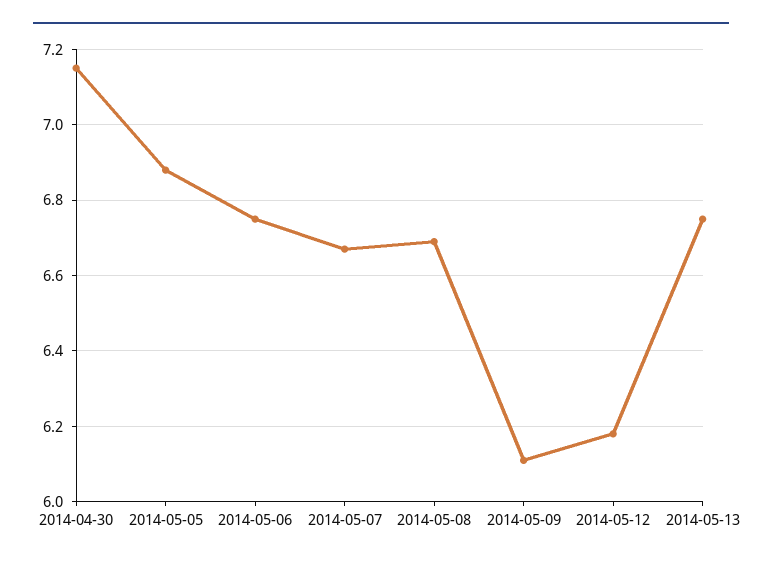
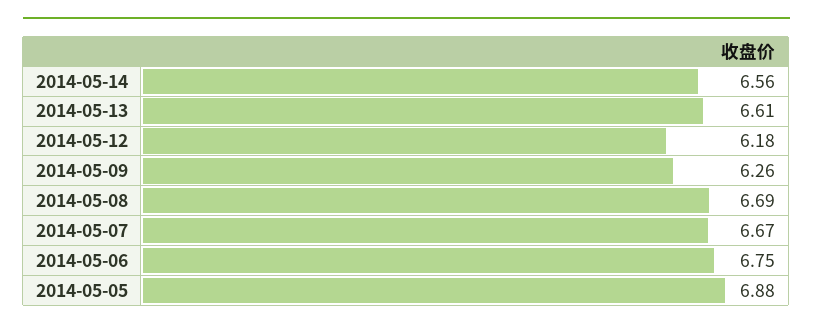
2014-04-30: 7.15 -> none
2014-05-09: 6.1 -> 6.26
2014-05-13: 6.75 -> 6.61
2014-05-14: none -> 6.56

